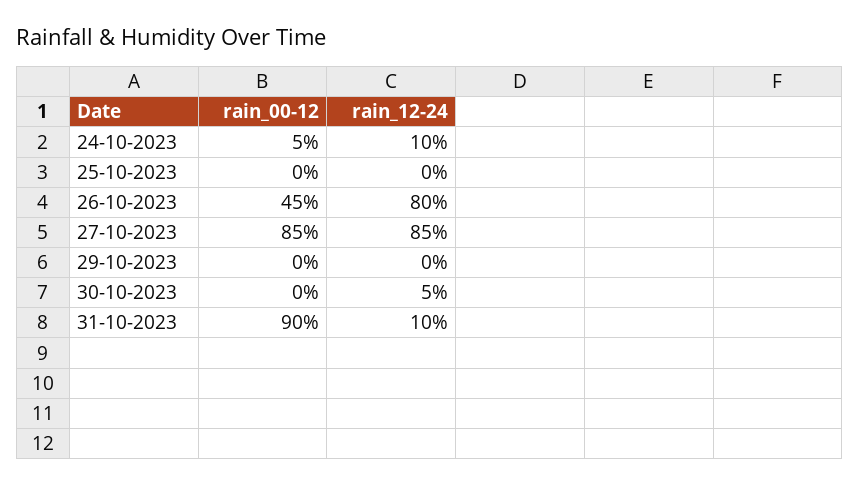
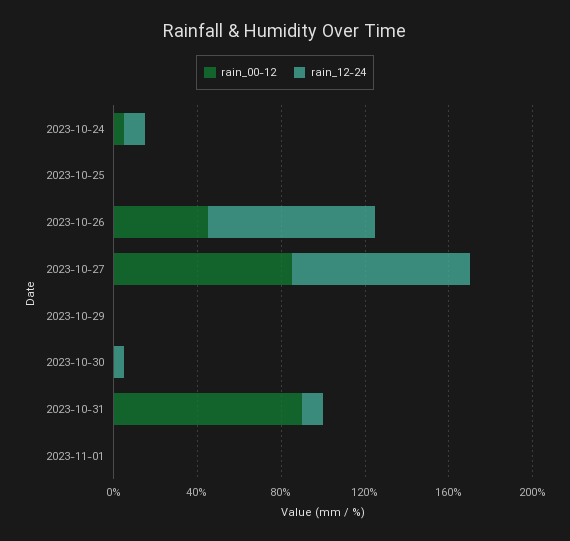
rain_00-12, 2023-11-01: none -> 0
rain_12-24, 2023-11-01: none -> 0

